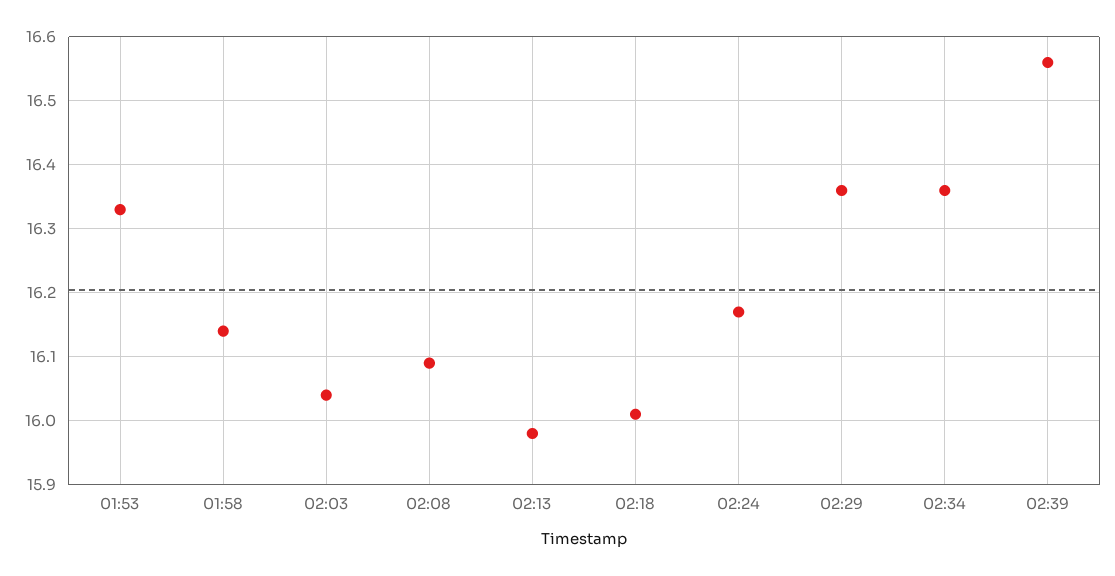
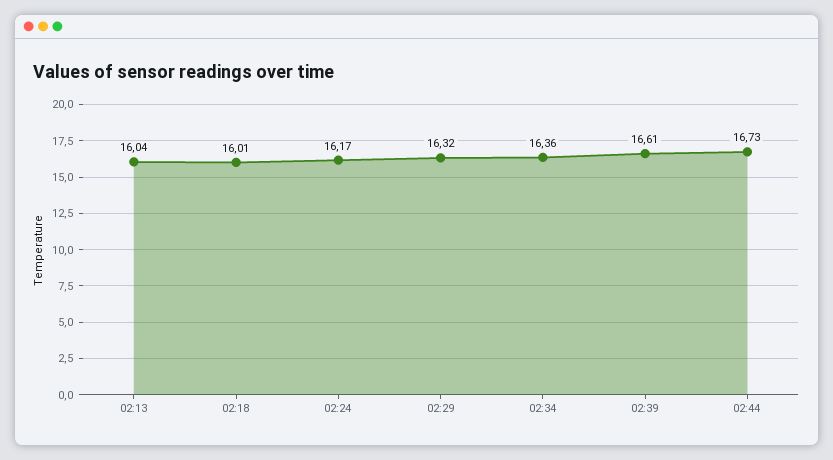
01:53: 16.33 -> none
01:58: 16.14 -> none
02:03: 16.04 -> none
02:08: 16.09 -> none
02:13: 15.98 -> 16.04
02:29: 16.36 -> 16.32
02:39: 16.56 -> 16.61
02:44: none -> 16.73

